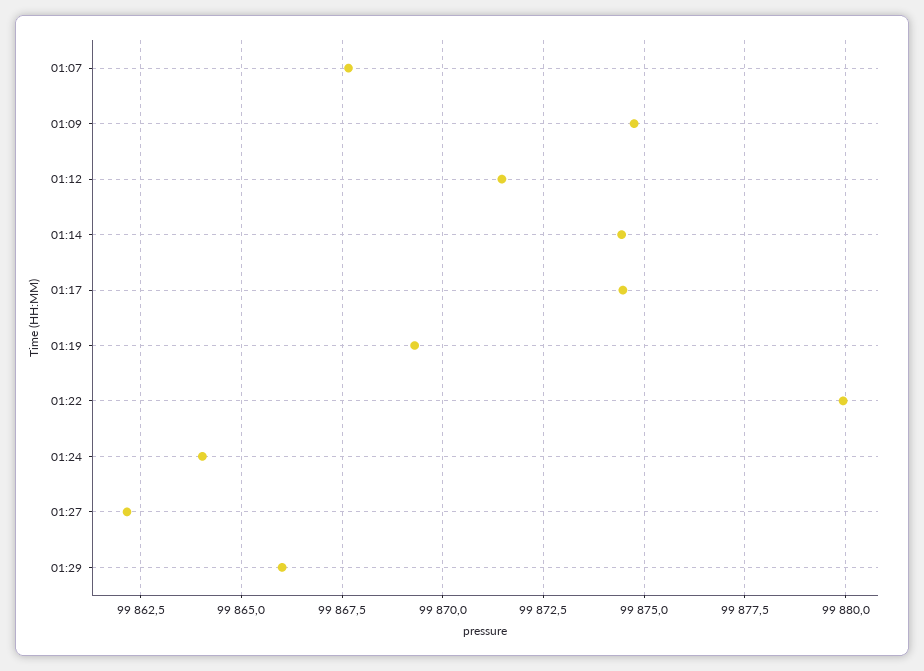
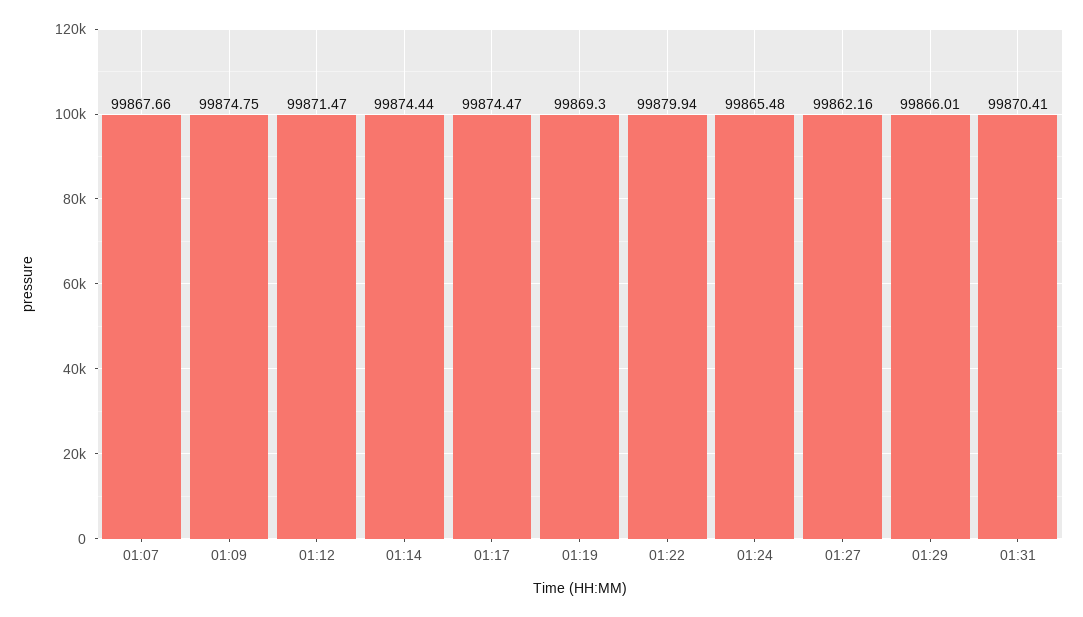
01:24: 99864 -> 99865.48
01:31: none -> 99870.41

